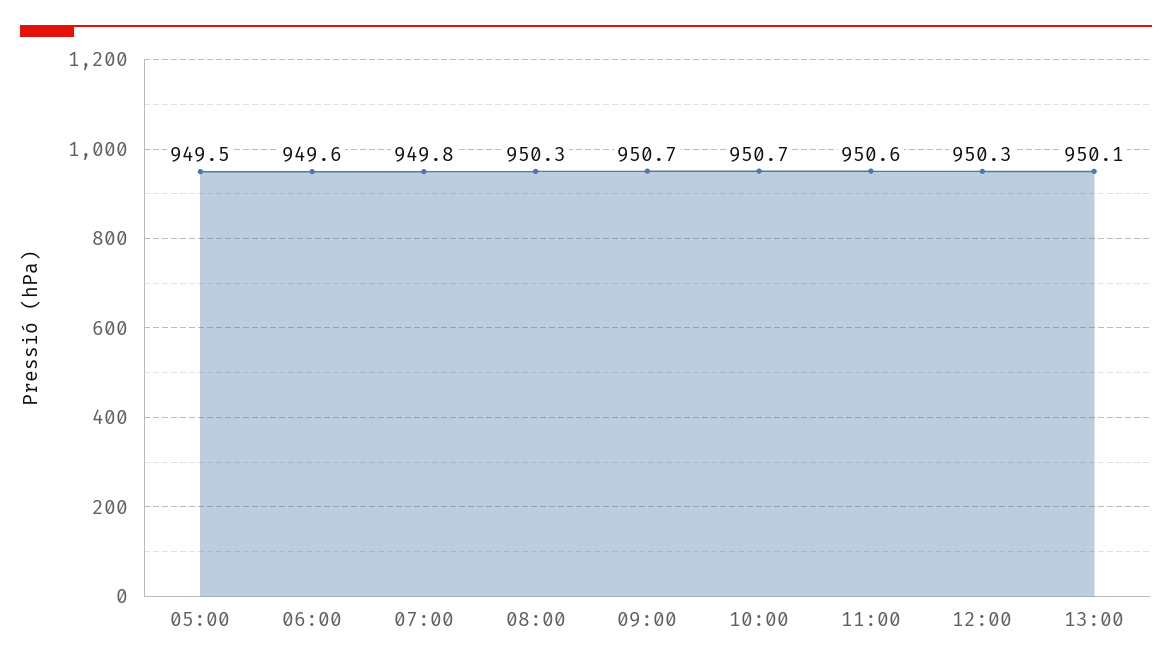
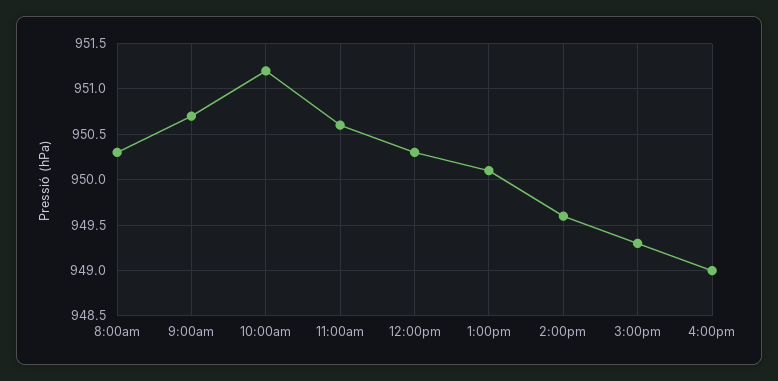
05:00: 949.5 -> none
06:00: 949.6 -> none
07:00: 949.8 -> none
10:00: 950.7 -> 951.2
2:00pm: none -> 949.6
3:00pm: none -> 949.3
4:00pm: none -> 949

